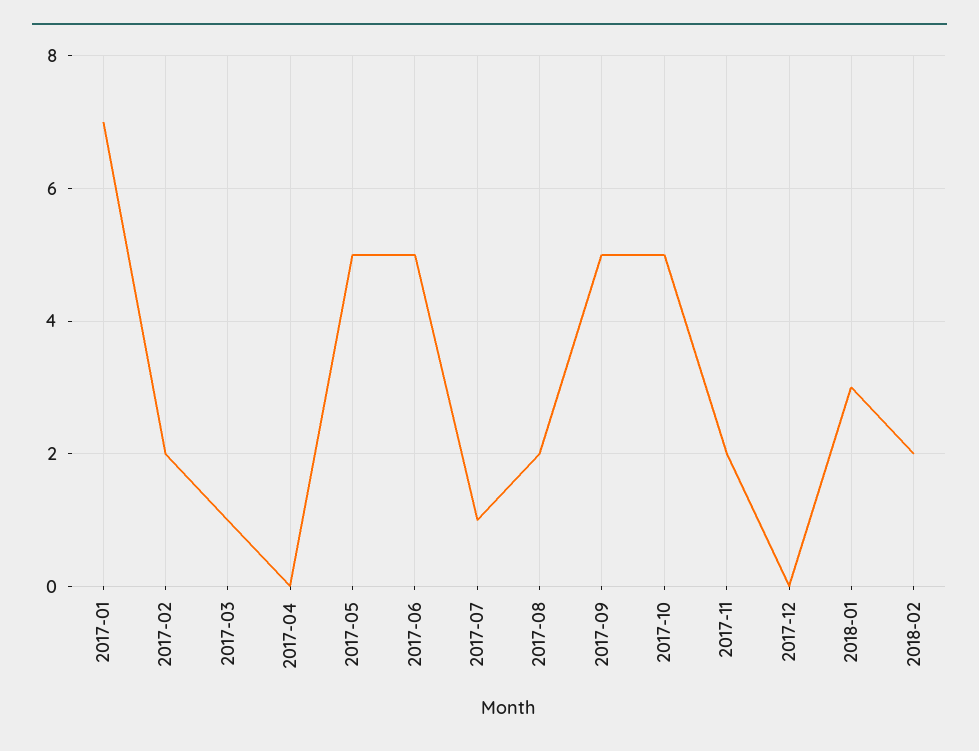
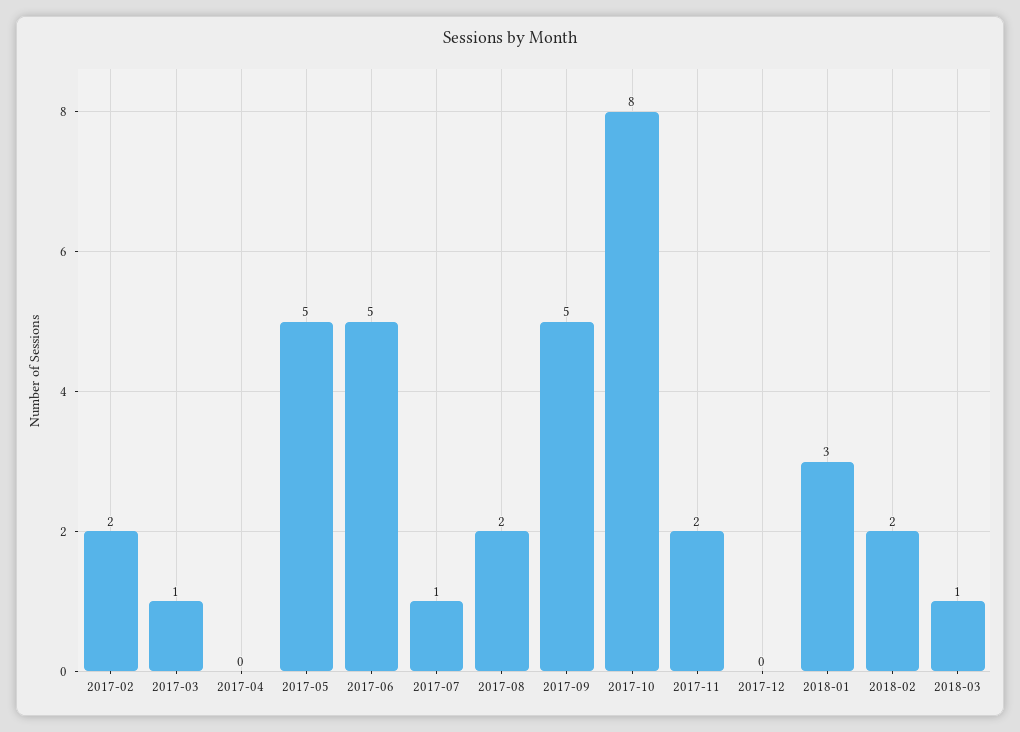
2017-01: 7 -> none
2017-10: 5 -> 8
2018-03: none -> 1

